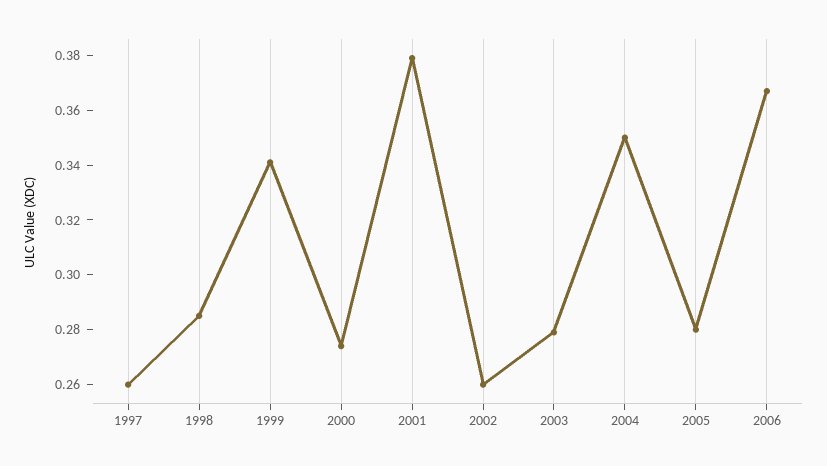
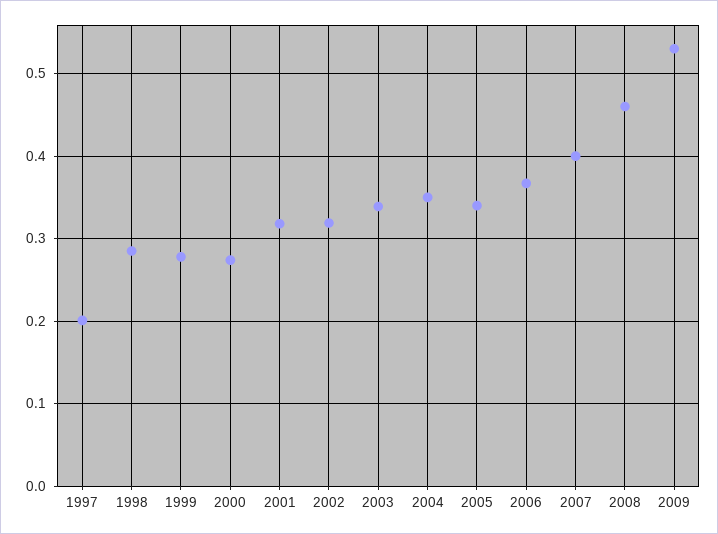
1997: 0.26 -> 0.2
1999: 0.34 -> 0.28
2001: 0.38 -> 0.32
2002: 0.26 -> 0.32
2003: 0.28 -> 0.34
2005: 0.28 -> 0.34
2007: none -> 0.4
2008: none -> 0.46
2009: none -> 0.53

